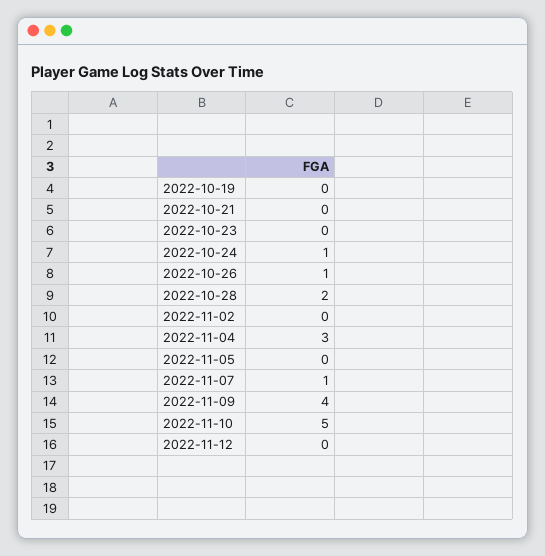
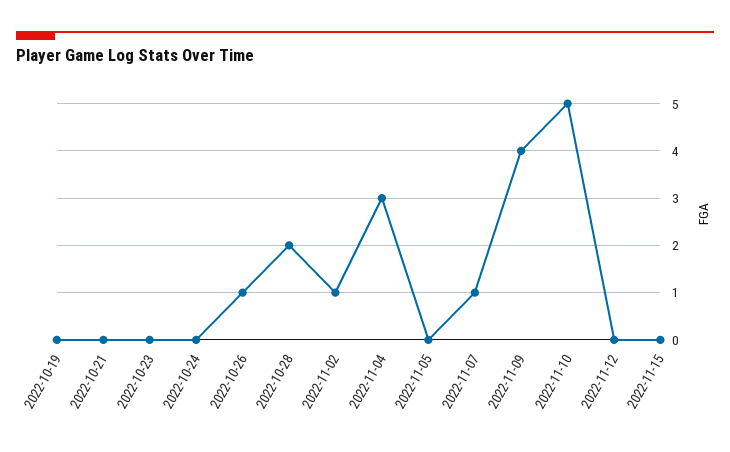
2022-10-24: 1 -> 0
2022-11-02: 0 -> 1
2022-11-15: none -> 0

